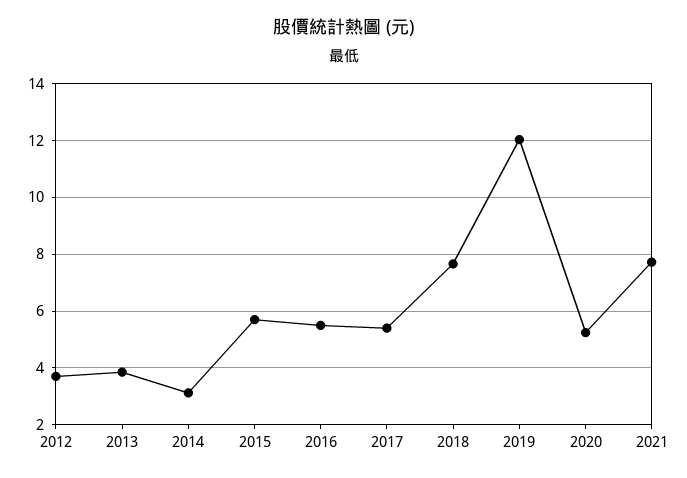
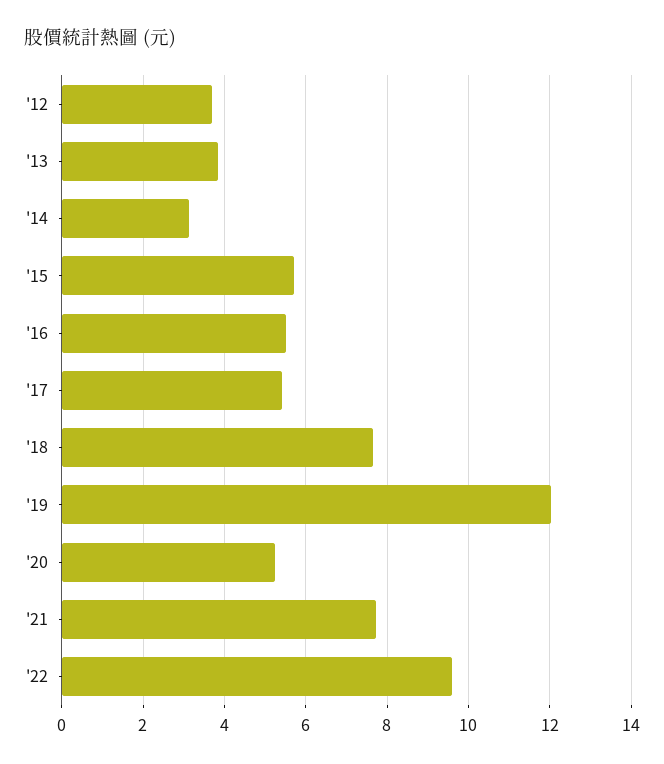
'22: none -> 9.6

